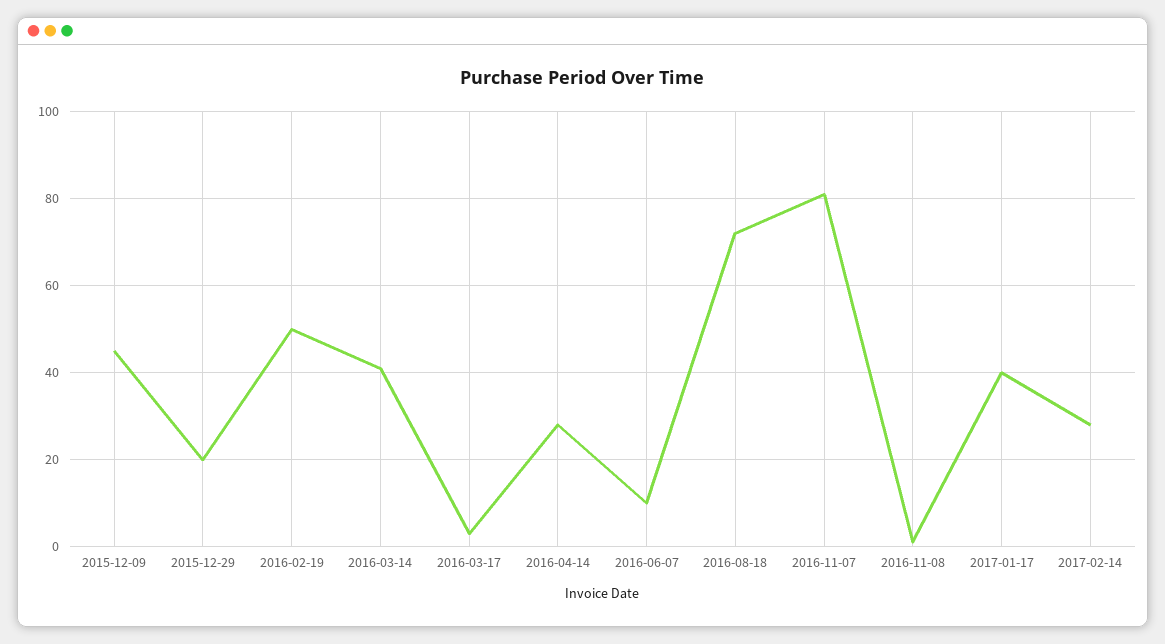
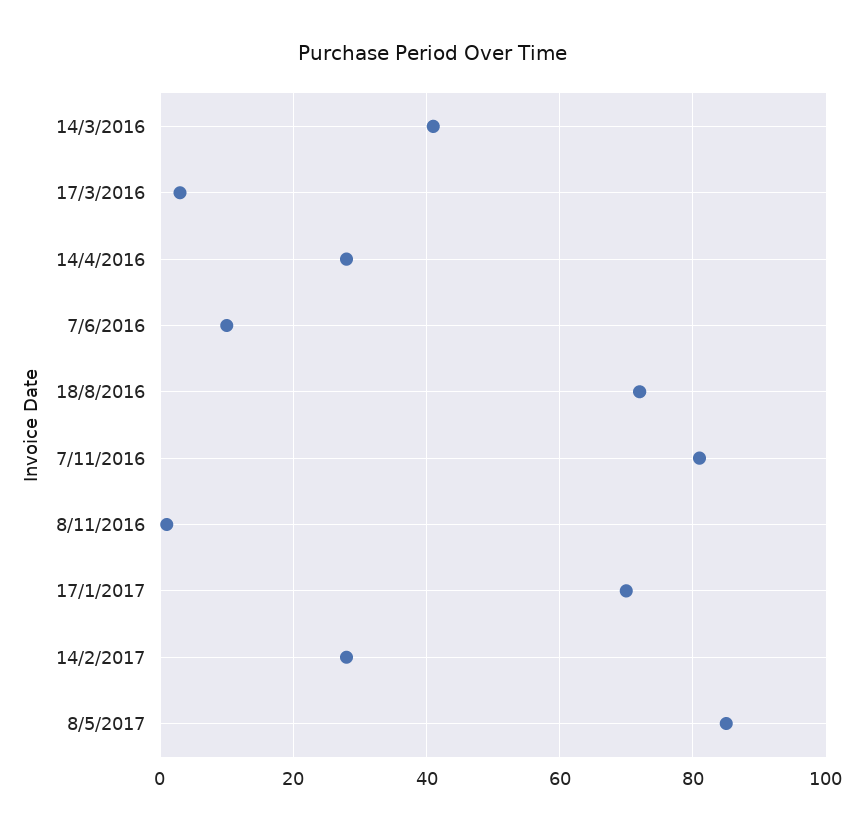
2015-12-09: 45 -> none
2015-12-29: 20 -> none
2016-02-19: 50 -> none
2017-01-17: 40 -> 70
8/5/2017: none -> 85

